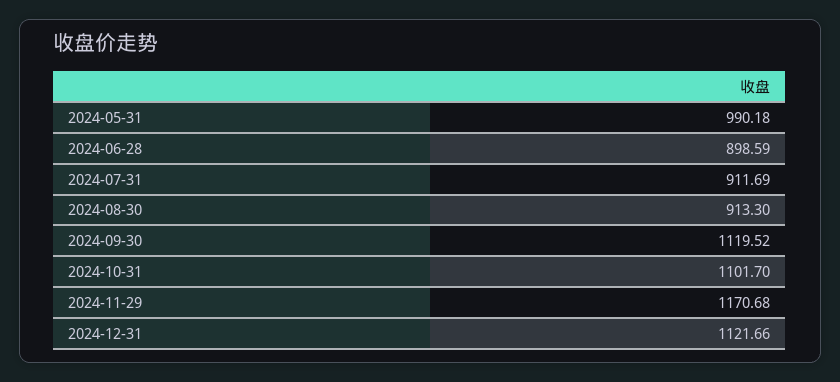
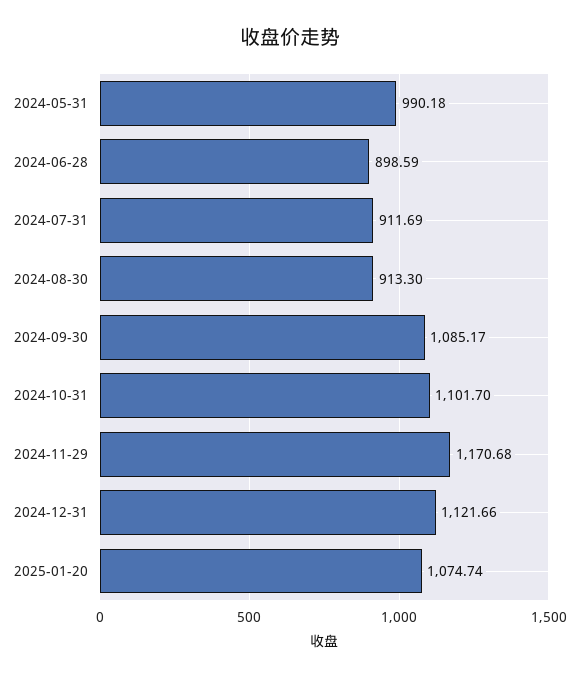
2024-09-30: 1119.52 -> 1085.17
2025-01-20: none -> 1074.74

